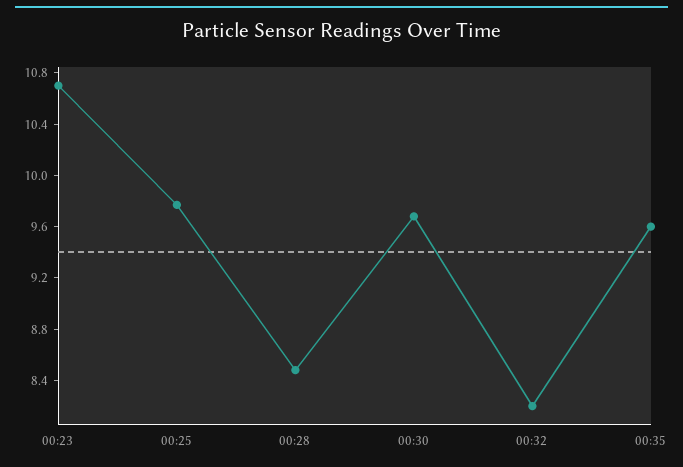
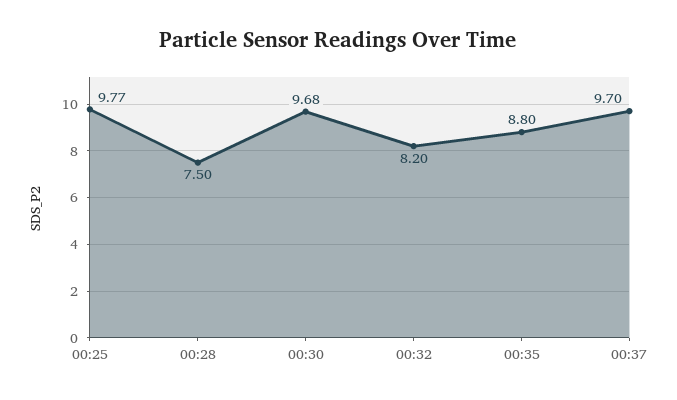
00:23: 10.7 -> none
00:28: 8.5 -> 7.5
00:35: 9.6 -> 8.8
00:37: none -> 9.7

